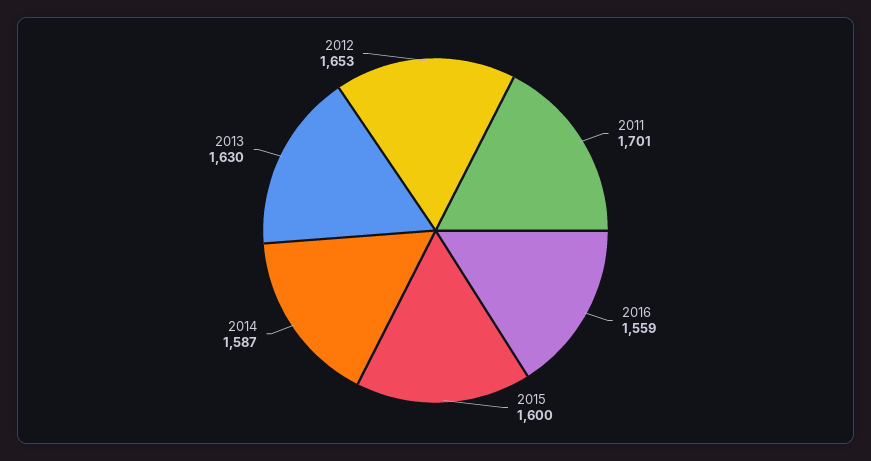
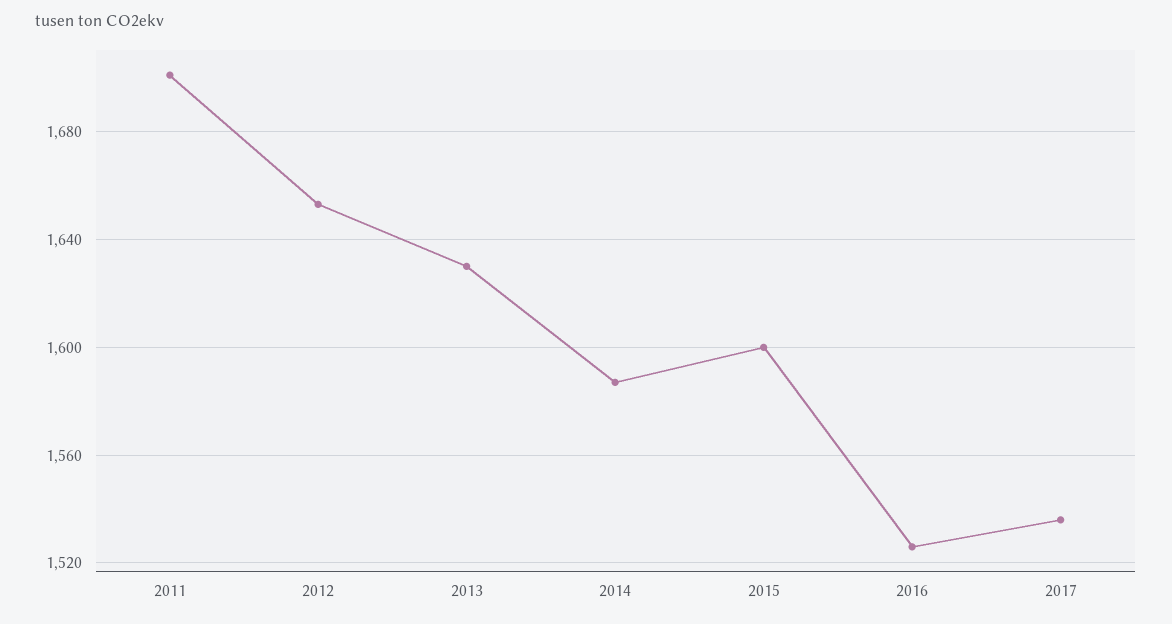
2016: 1559 -> 1525
2017: none -> 1535

